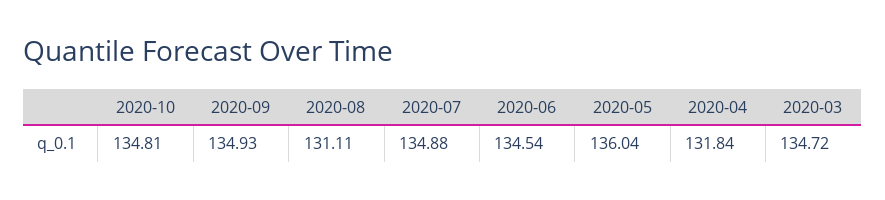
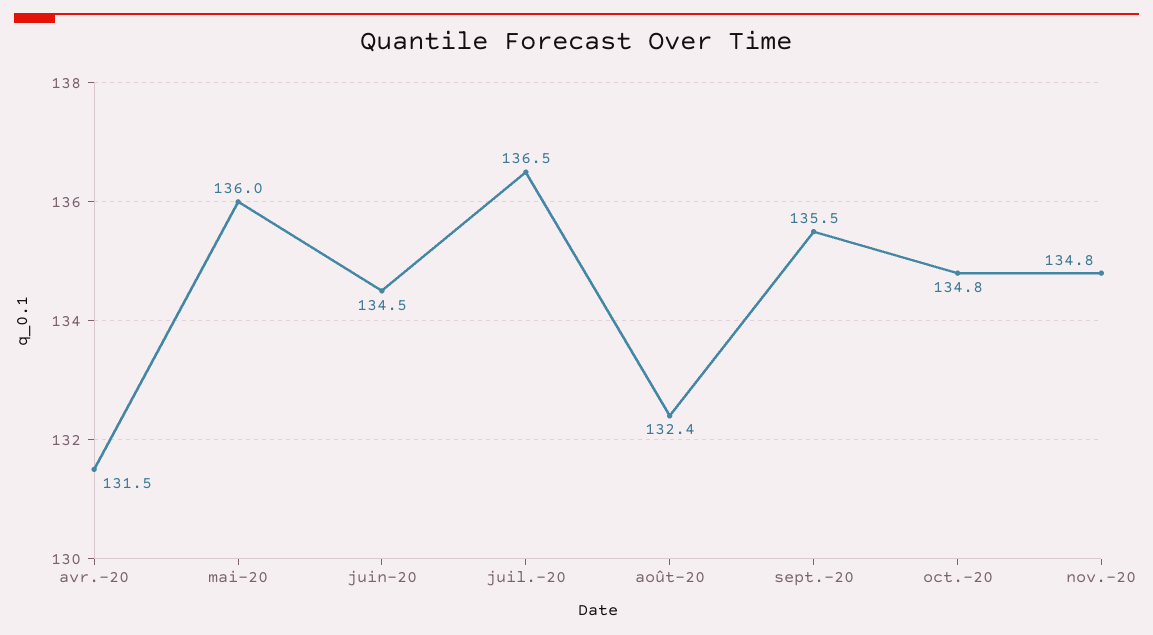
2020-09: 134.93 -> 135.5
2020-08: 131.11 -> 132.4
2020-07: 134.88 -> 136.5
2020-04: 131.84 -> 131.5
2020-03: 134.72 -> none
nov.-20: none -> 134.8

